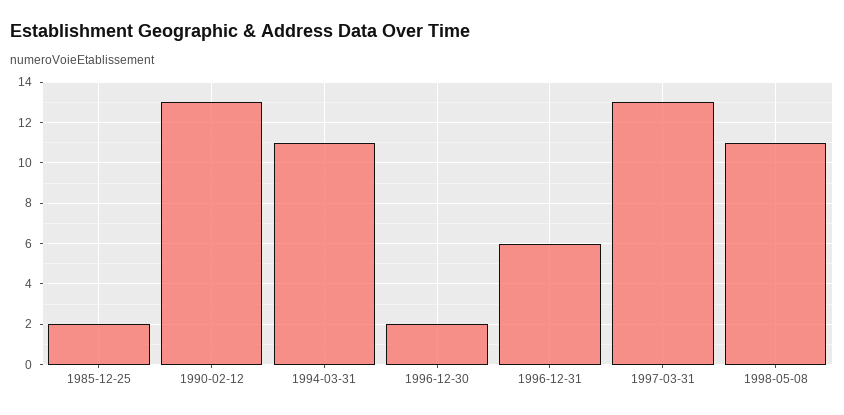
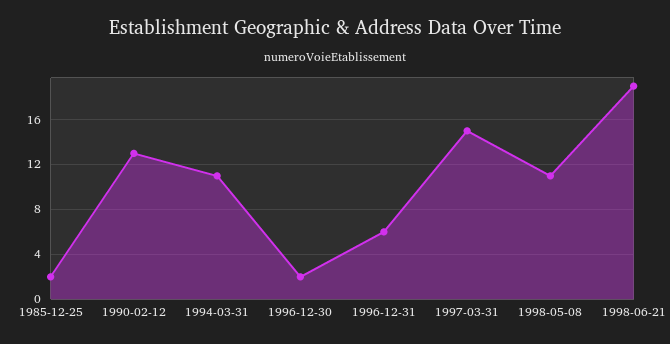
1997-03-31: 13 -> 15
1998-06-21: none -> 19

